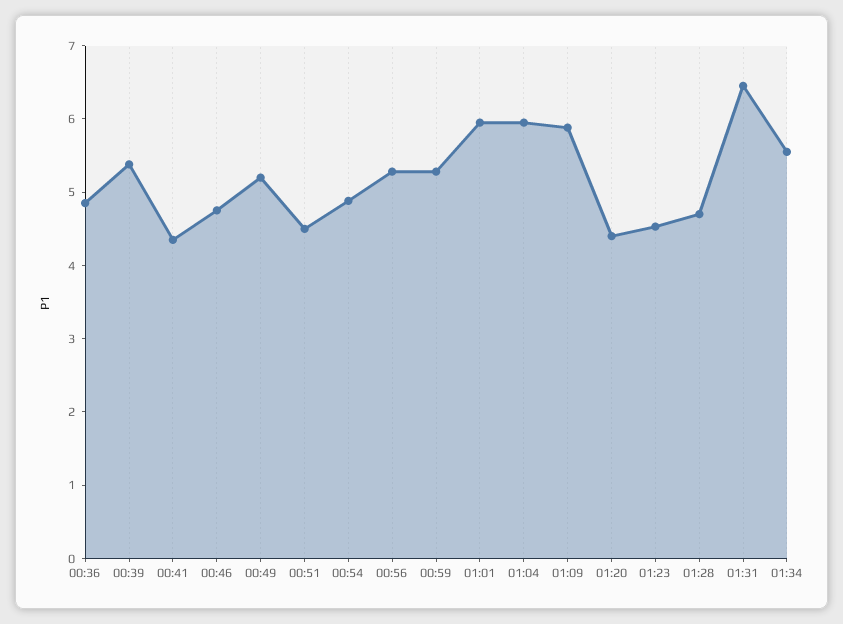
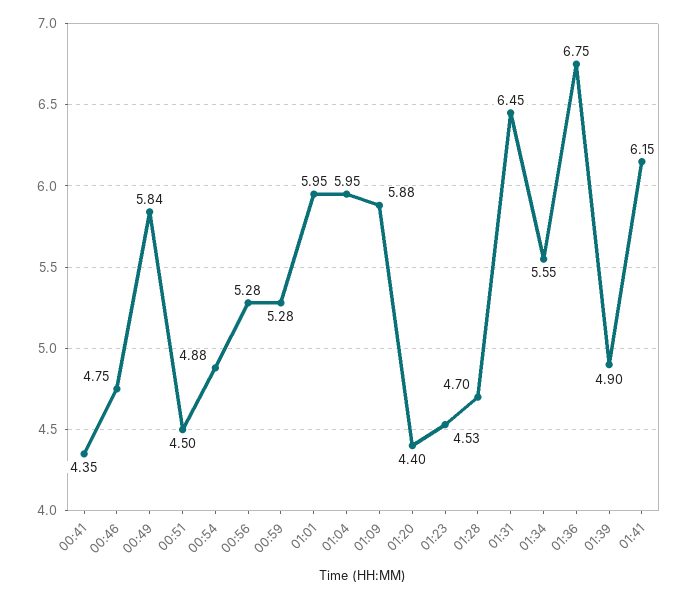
00:36: 4.8 -> none
00:39: 5.4 -> none
00:49: 5.2 -> 5.84
01:36: none -> 6.75
01:39: none -> 4.9
01:41: none -> 6.15

